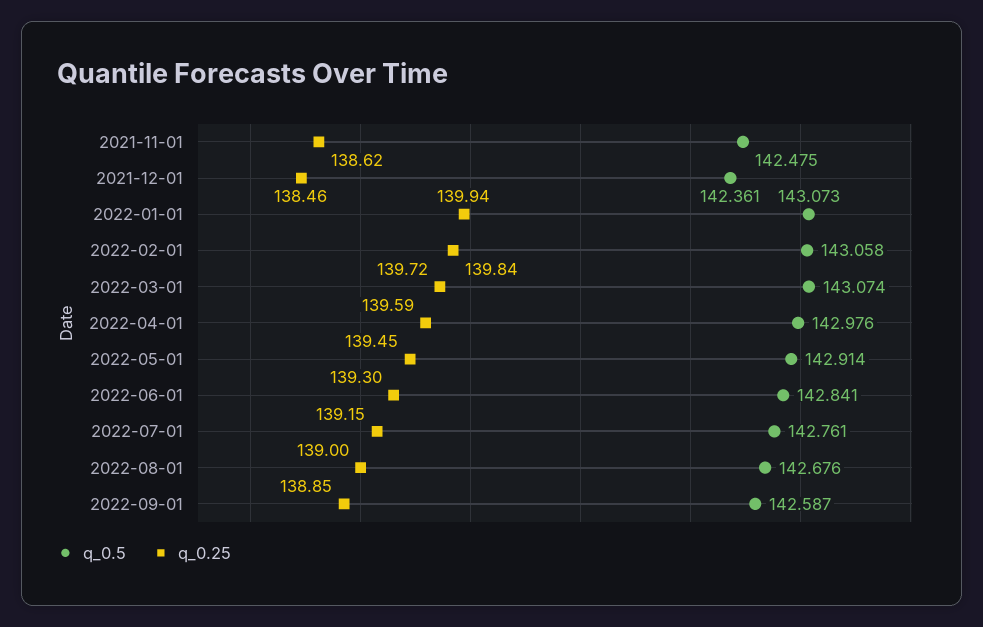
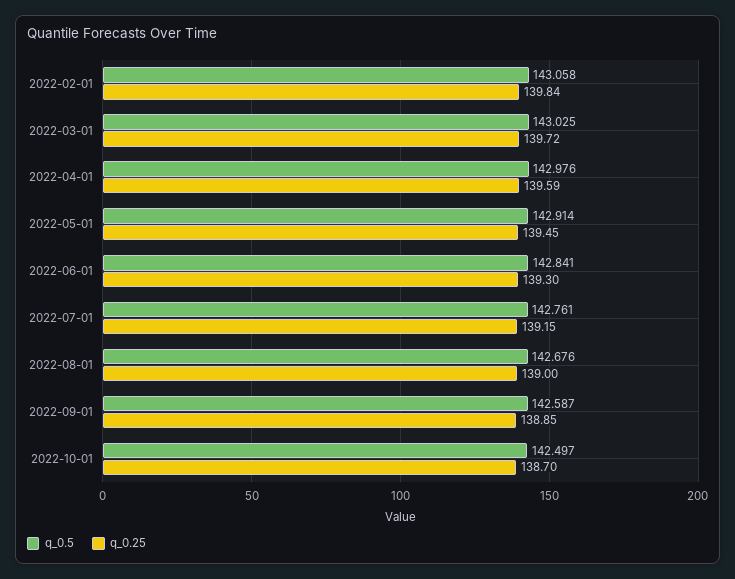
q_0.5, 2021-11-01: 142.475 -> none
q_0.25, 2021-11-01: 138.62 -> none
q_0.5, 2021-12-01: 142.361 -> none
q_0.25, 2021-12-01: 138.46 -> none
q_0.5, 2022-01-01: 143.073 -> none
q_0.25, 2022-01-01: 139.94 -> none
q_0.5, 2022-03-01: 143.074 -> 143.025
q_0.5, 2022-10-01: none -> 142.497
q_0.25, 2022-10-01: none -> 138.7

